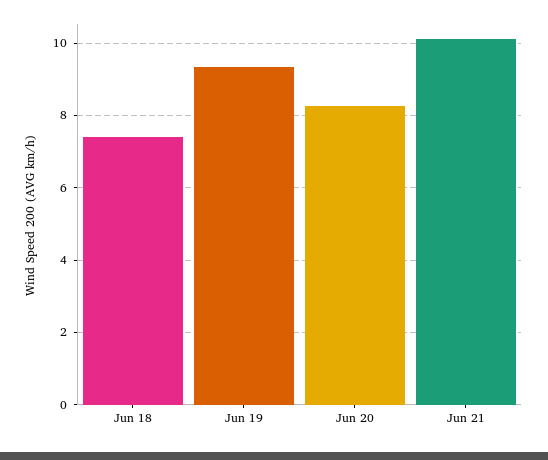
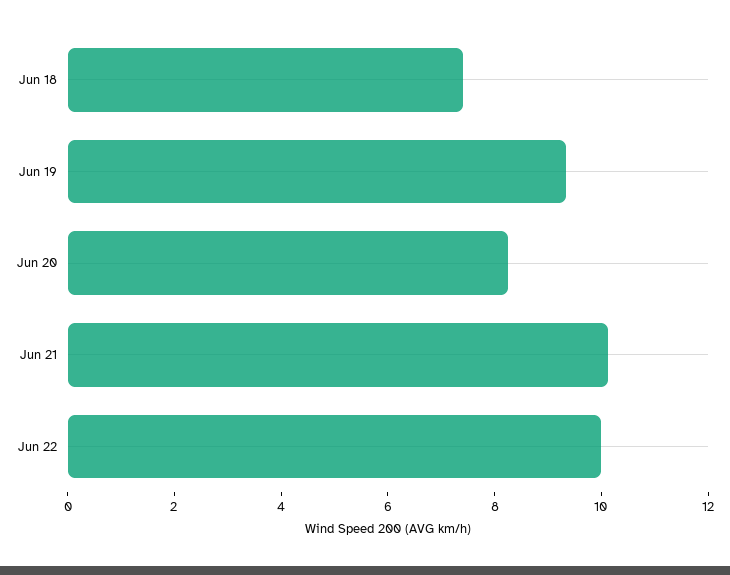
Jun 22: none -> 10

